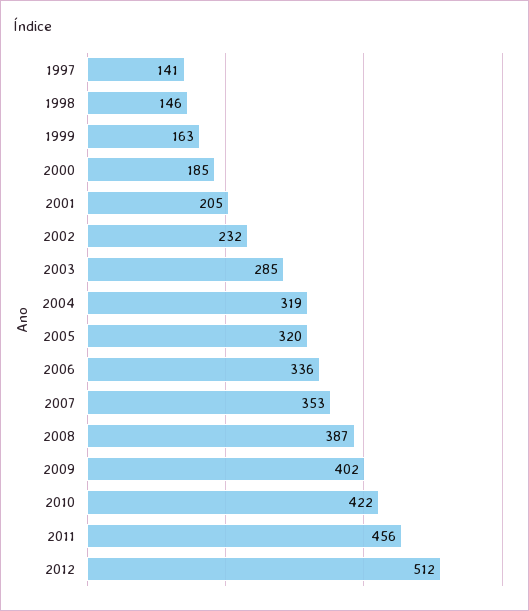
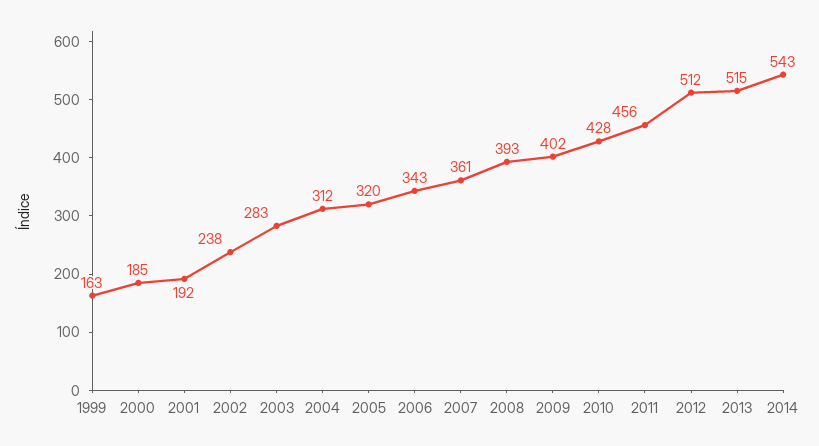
1997: 141 -> none
1998: 146 -> none
2001: 205 -> 192
2002: 232 -> 238
2003: 285 -> 283
2004: 319 -> 312
2006: 336 -> 343
2007: 353 -> 361
2008: 387 -> 393
2010: 422 -> 428
2013: none -> 515
2014: none -> 543

